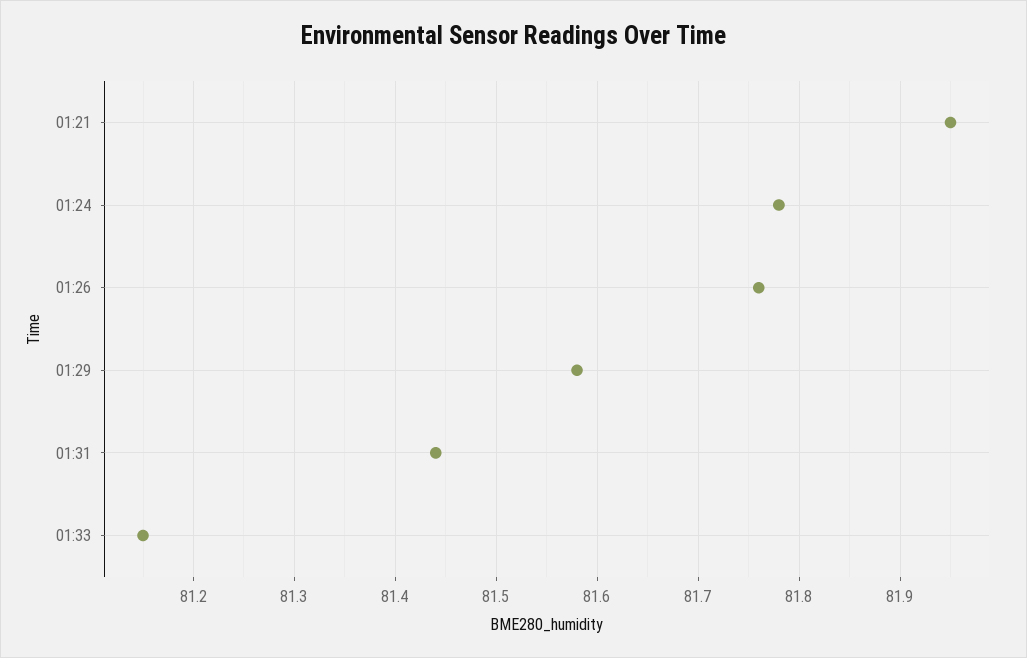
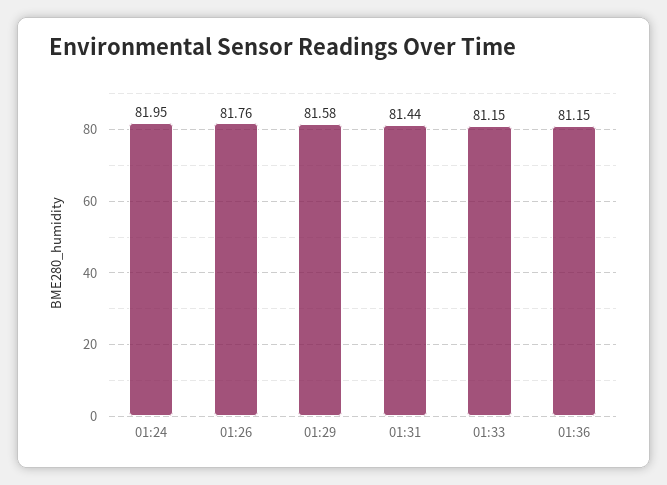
01:21: 81.95 -> none
01:24: 81.78 -> 81.95
01:36: none -> 81.15

